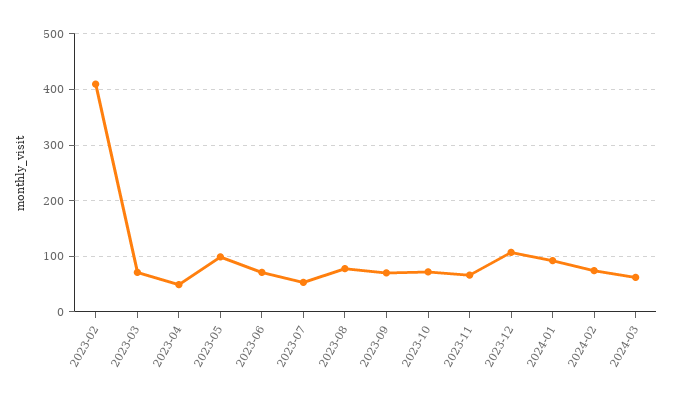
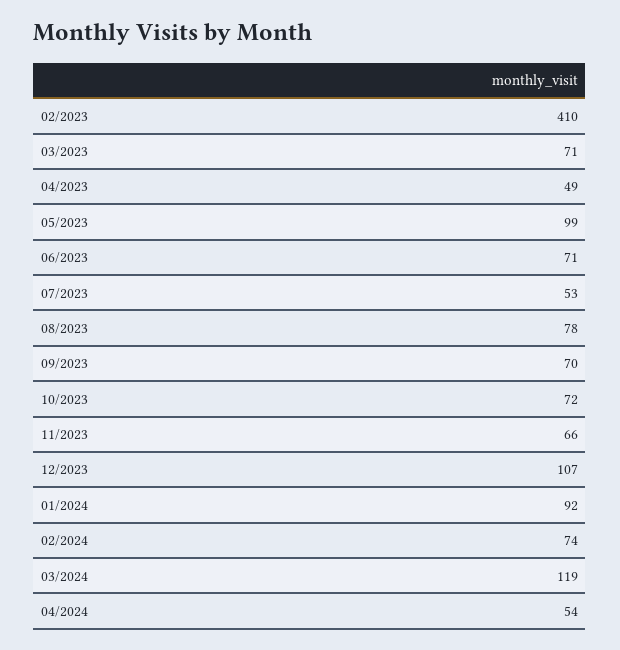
2024-03: 60 -> 119
04/2024: none -> 54

